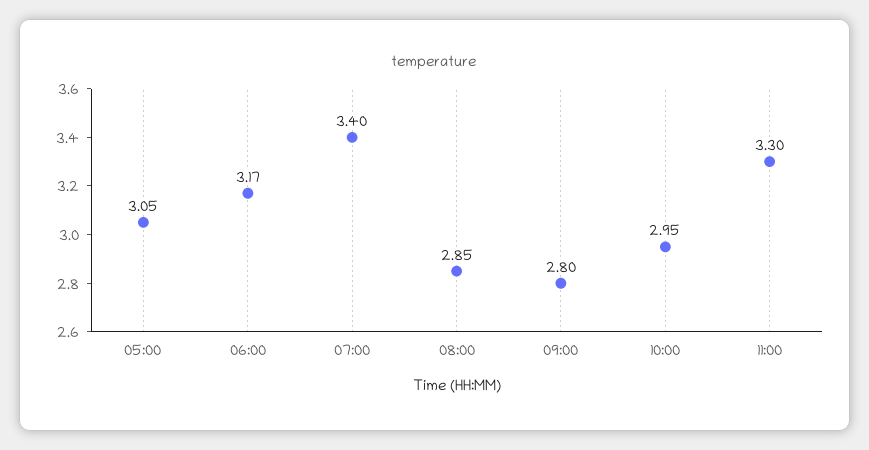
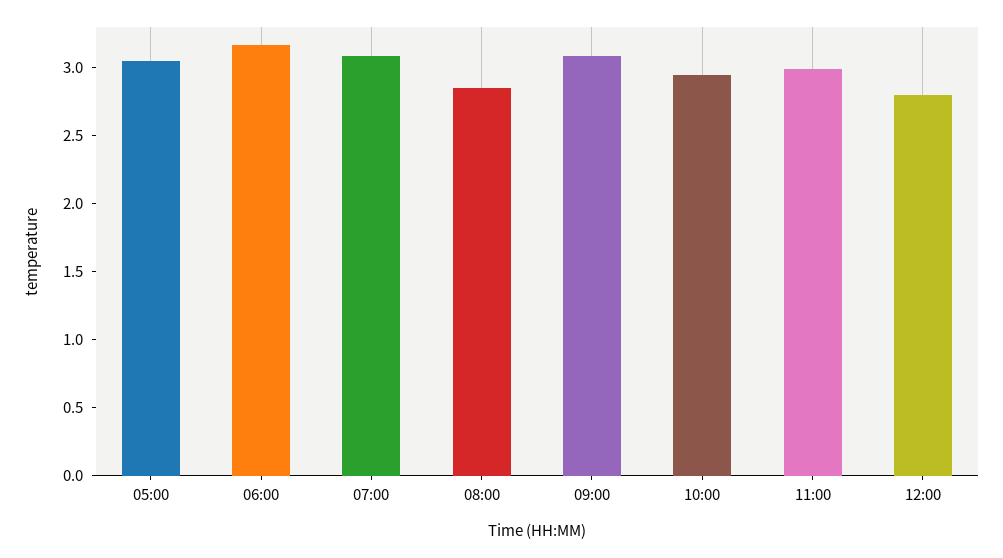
07:00: 3.4 -> 3.1
09:00: 2.8 -> 3.1
11:00: 3.3 -> 3
12:00: none -> 2.8

